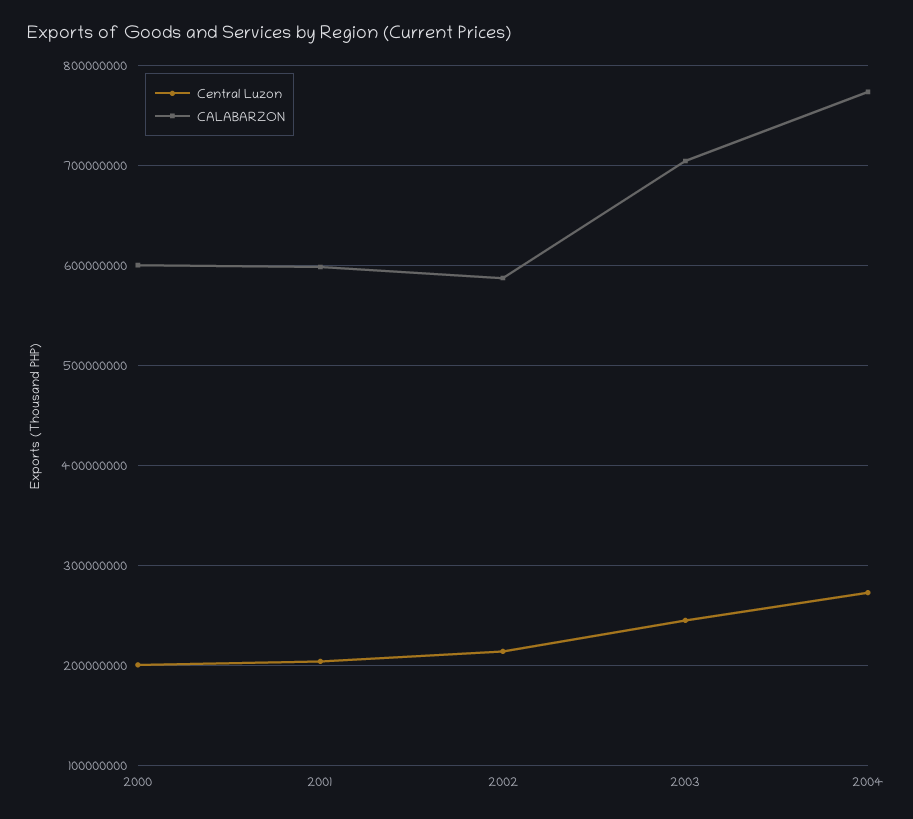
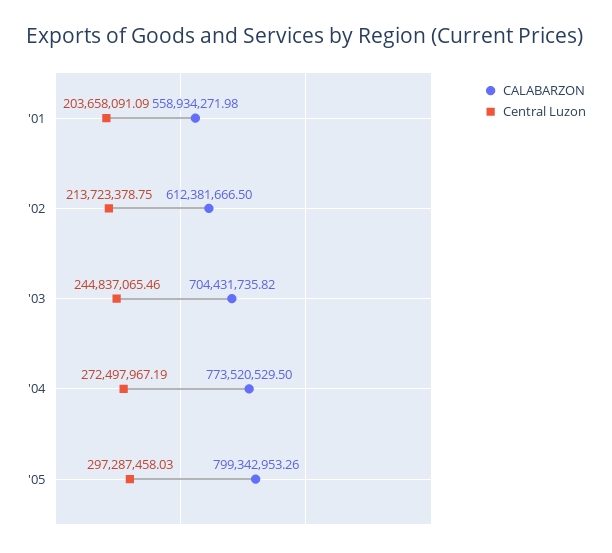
Central Luzon, 2000: 200000000 -> none
CALABARZON, 2000: 600000000 -> none
CALABARZON, 2001: 600000000 -> 558934271.98
CALABARZON, 2002: 590000000 -> 612381666.5
CALABARZON, '05: none -> 799342953.26
Central Luzon, '05: none -> 297287458.03

